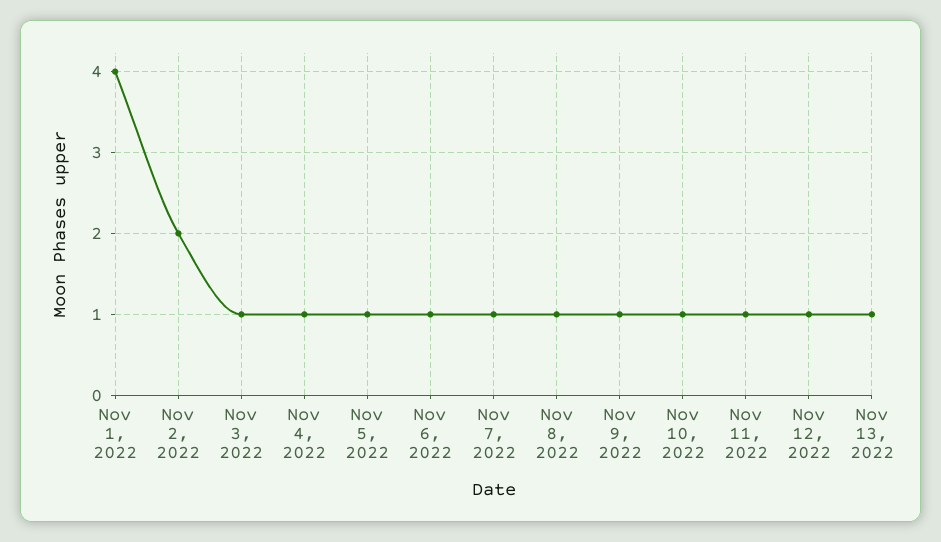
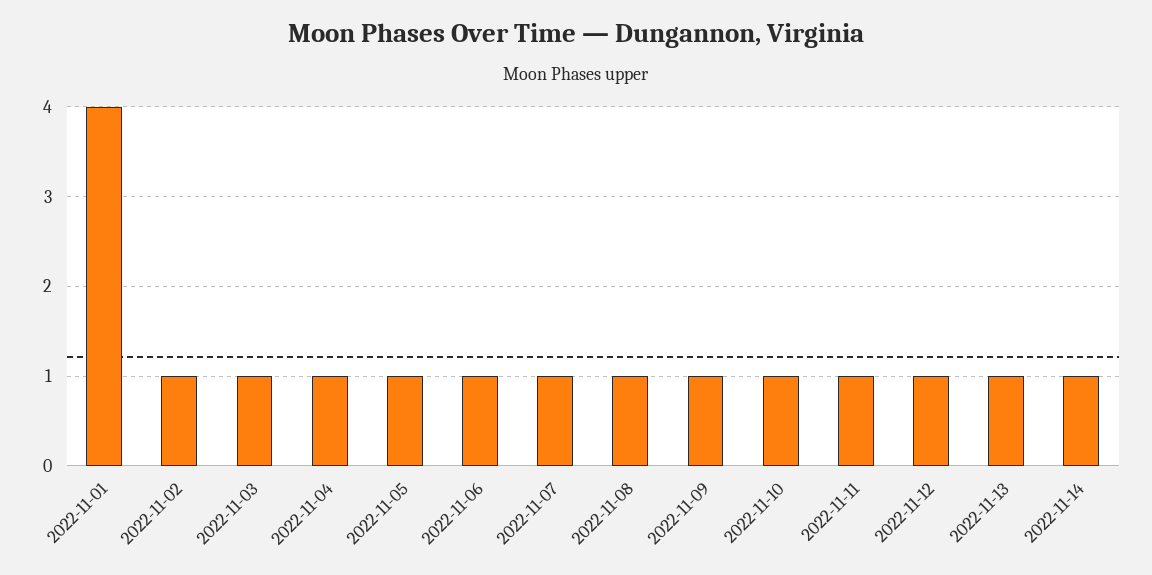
Nov 2, 2022: 2 -> 1
2022-11-14: none -> 1

